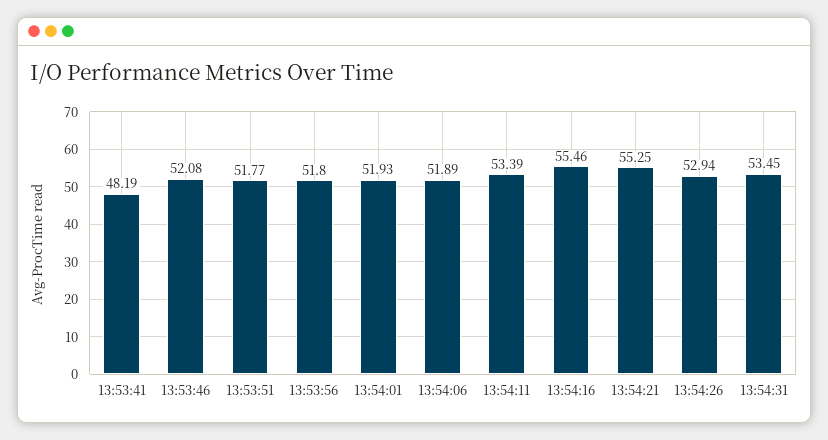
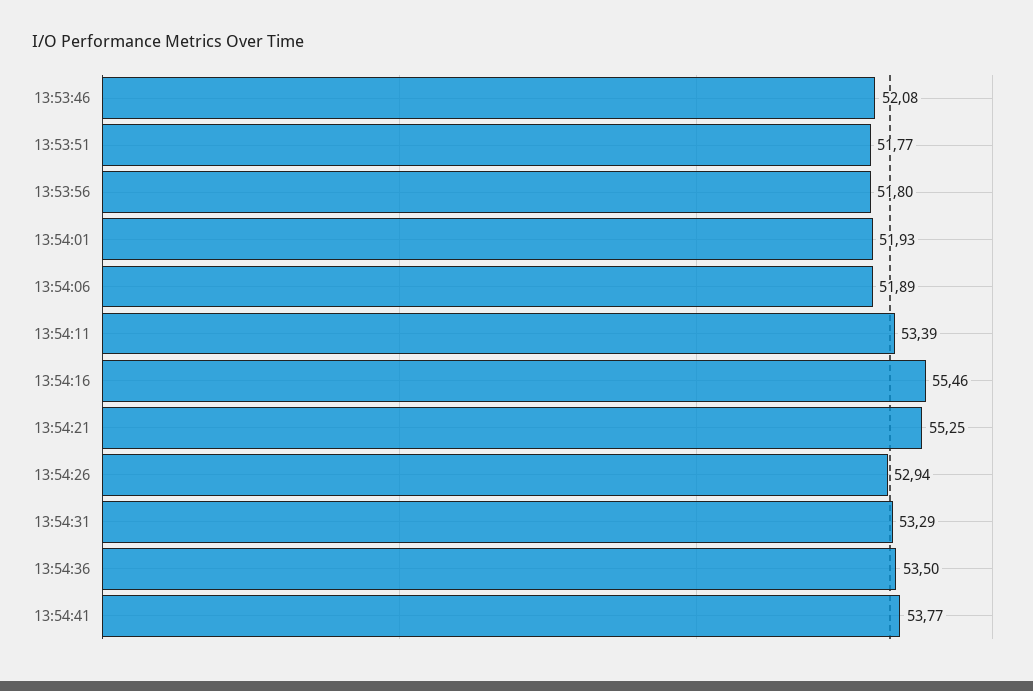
13:53:41: 48.19 -> none
13:54:31: 53.45 -> 53.29
13:54:36: none -> 53.5
13:54:41: none -> 53.77

